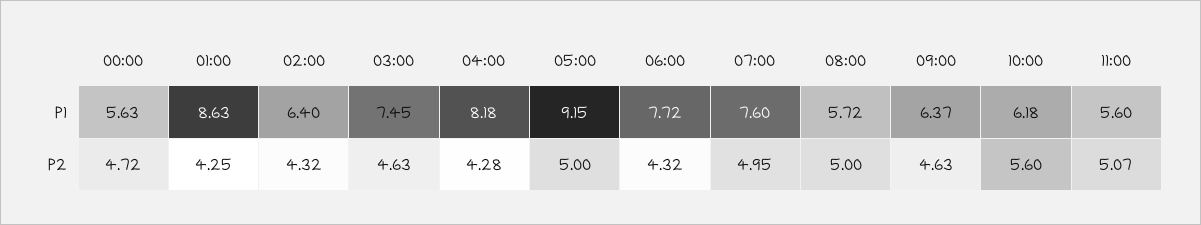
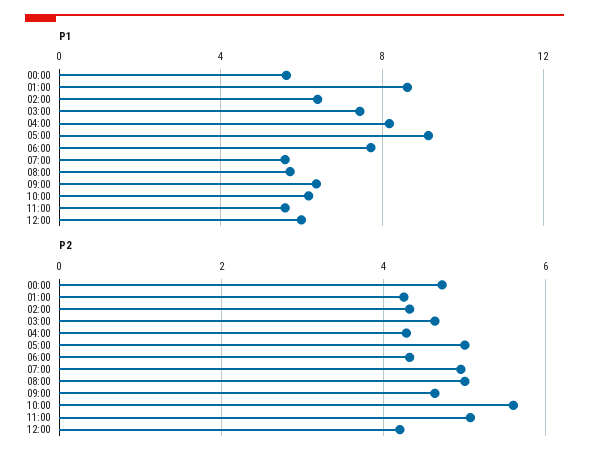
P1, 07:00: 7.6 -> 5.5
P1, 12:00: none -> 6
P2, 12:00: none -> 4.2

